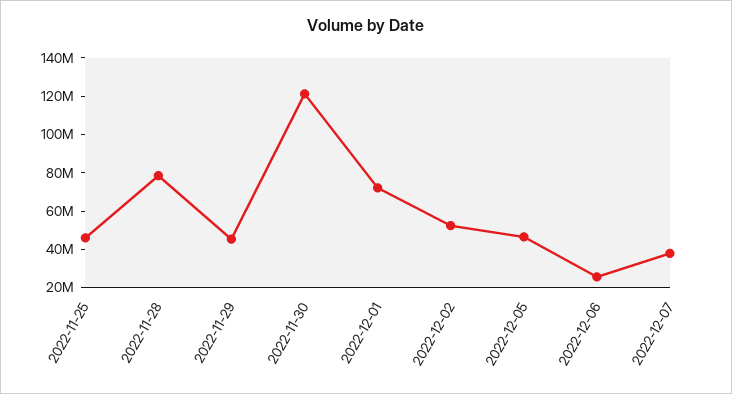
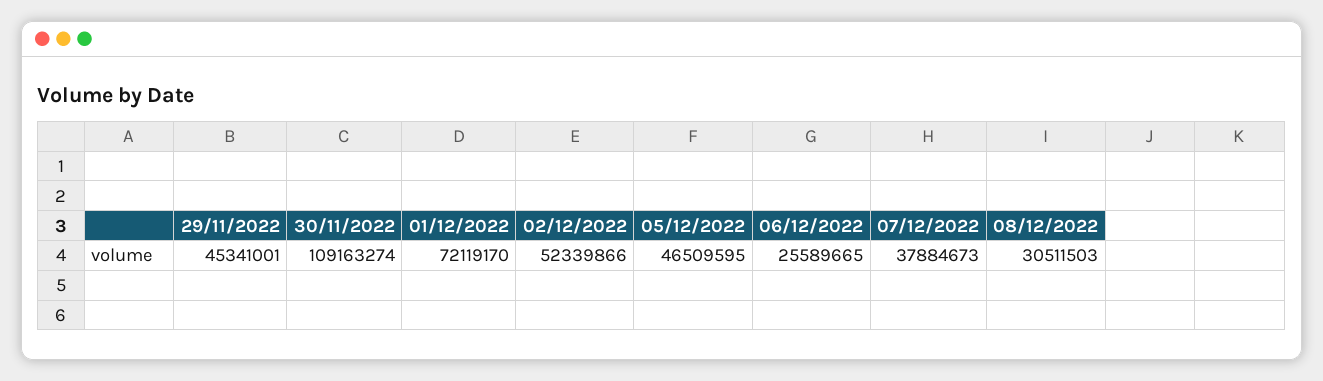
2022-11-25: 45000000 -> none
2022-11-28: 80000000 -> none
2022-11-30: 120000000 -> 109163274
08/12/2022: none -> 30511503

